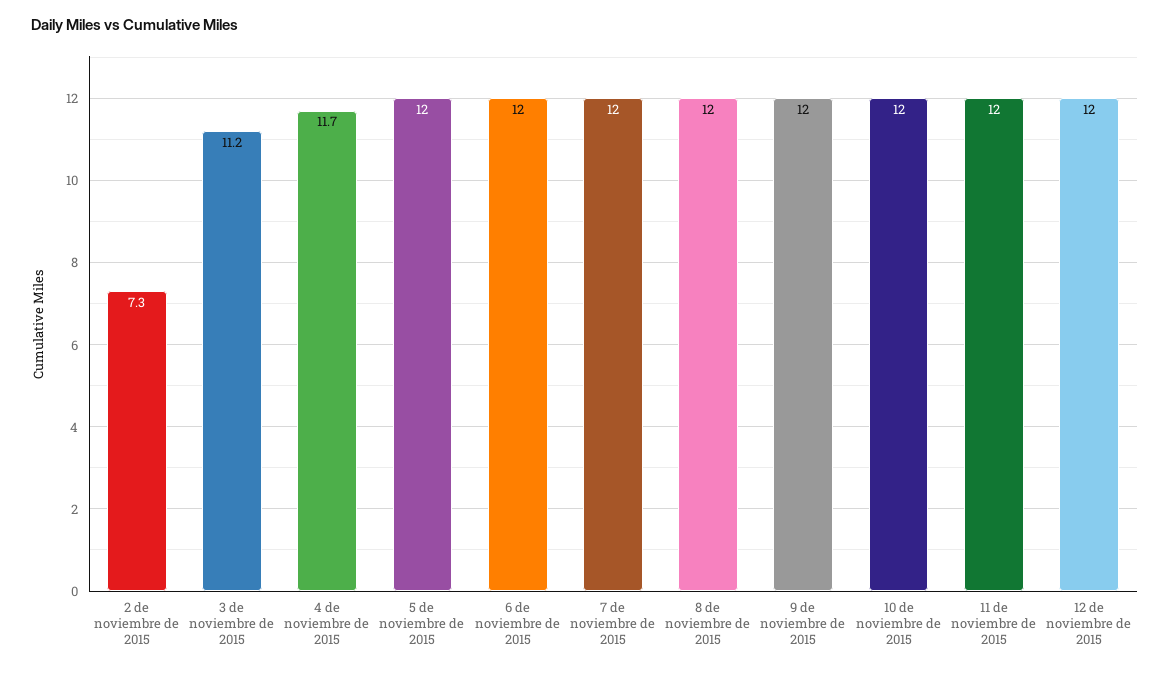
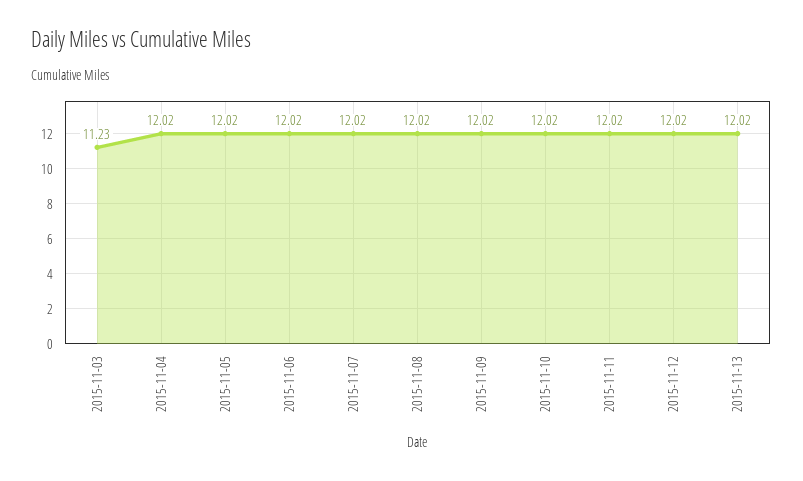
2 de noviembre de 2015: 7.3 -> none
4 de noviembre de 2015: 11.7 -> 12.02
2015-11-13: none -> 12.02

